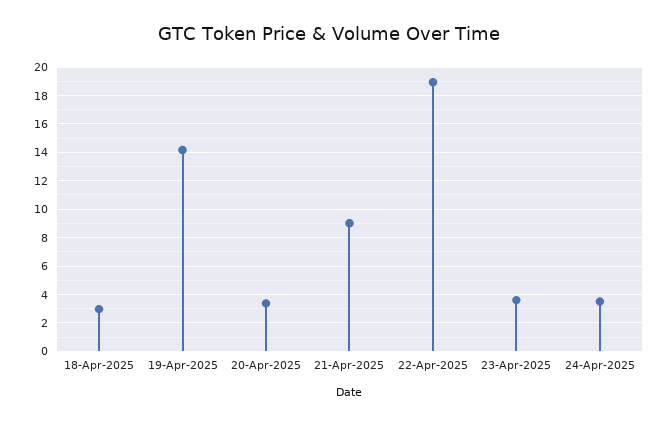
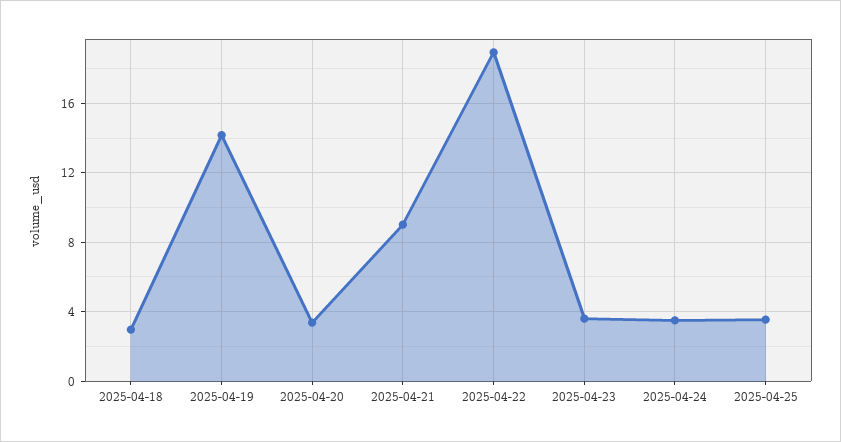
2025-04-25: none -> 3.5

